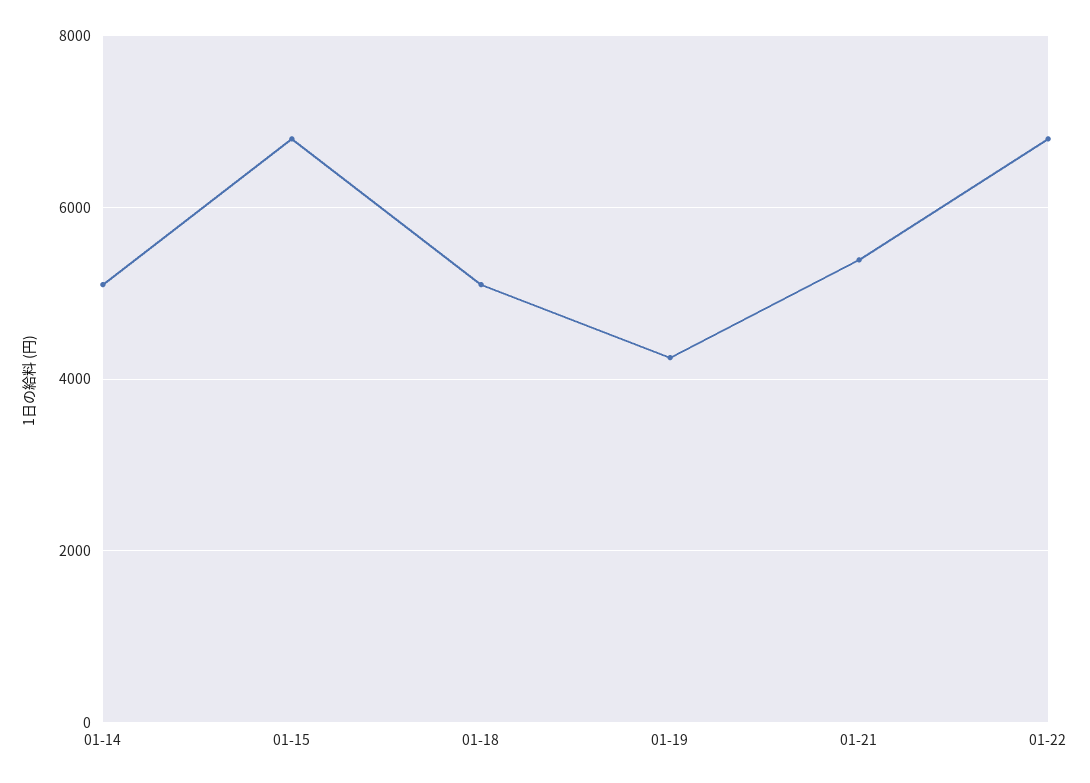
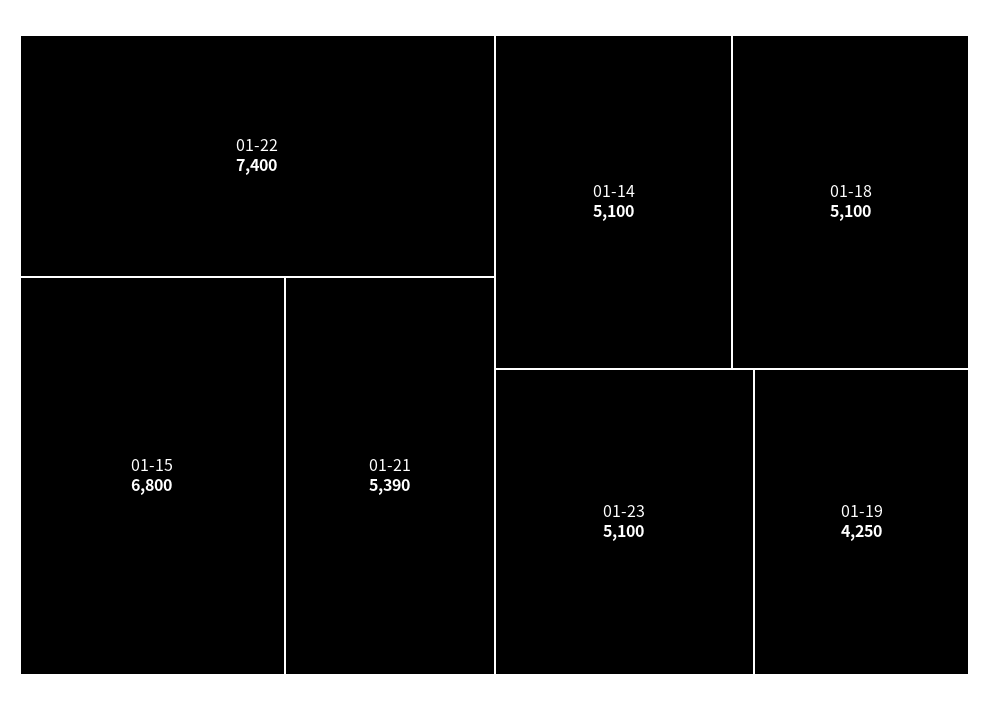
01-22: 6800 -> 7400
01-23: none -> 5100

